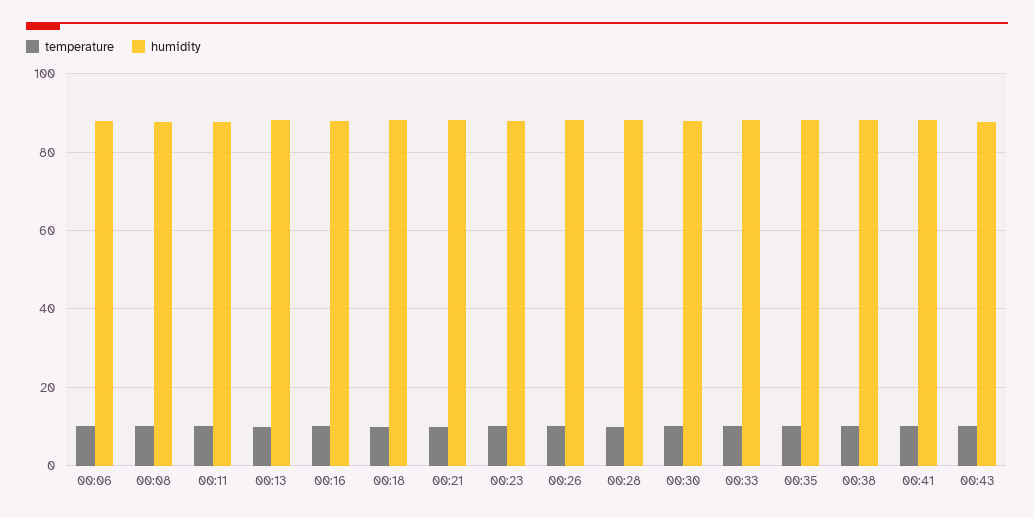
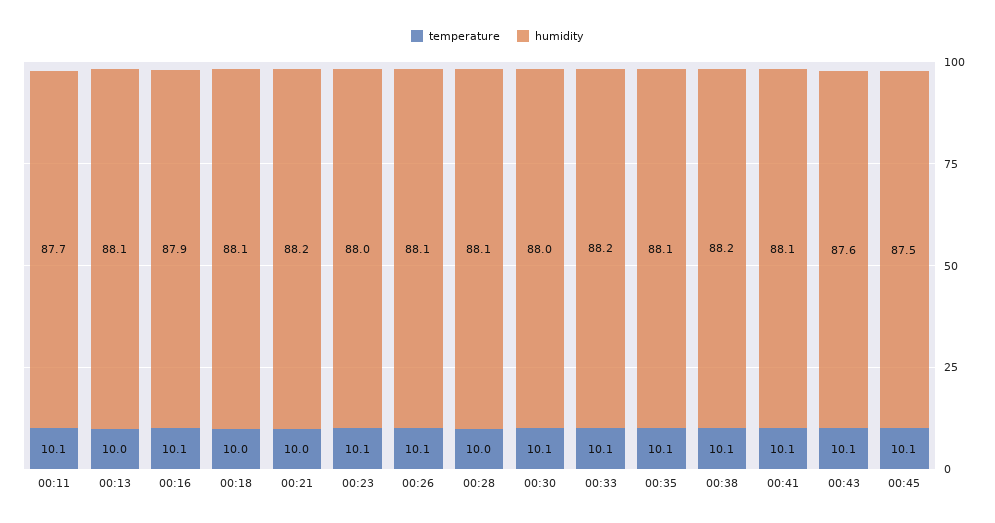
temperature, 00:06: 10 -> none
humidity, 00:06: 88 -> none
temperature, 00:08: 10 -> none
humidity, 00:08: 88 -> none
temperature, 00:45: none -> 10.1
humidity, 00:45: none -> 87.5

